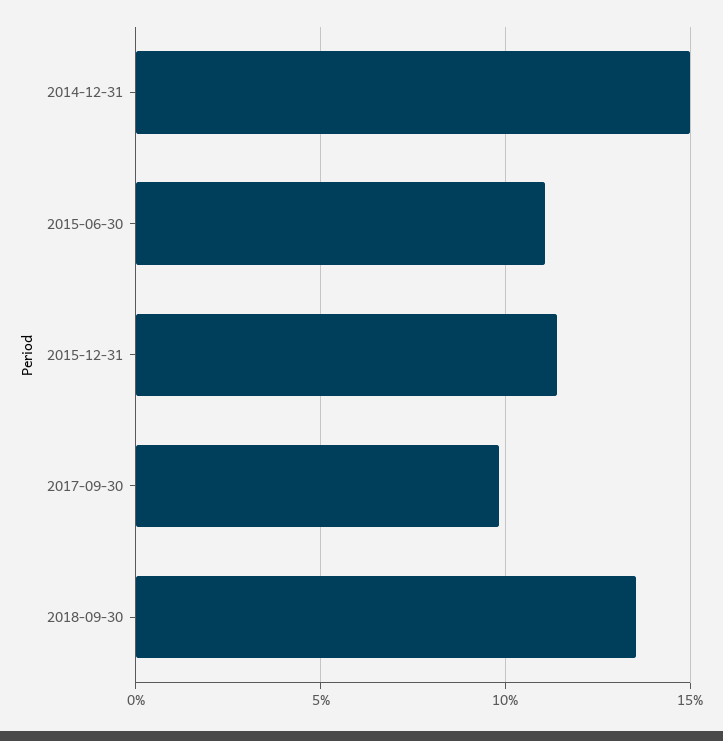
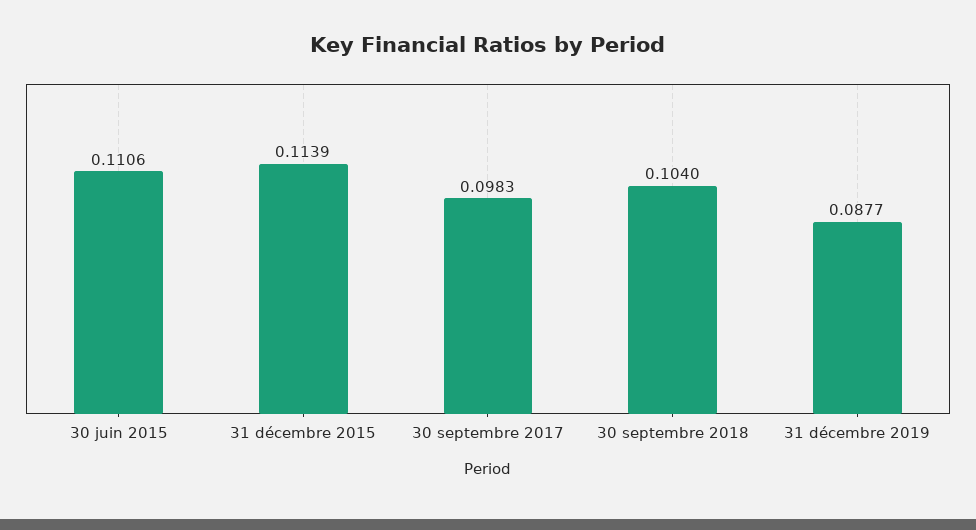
2014-12-31: 0.15 -> none
2018-09-30: 0.135 -> 0.104
31 décembre 2019: none -> 0.0877

